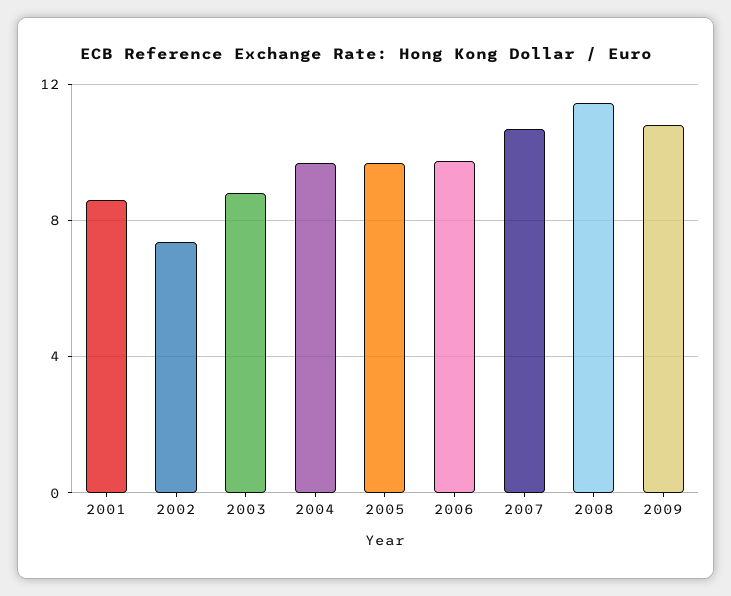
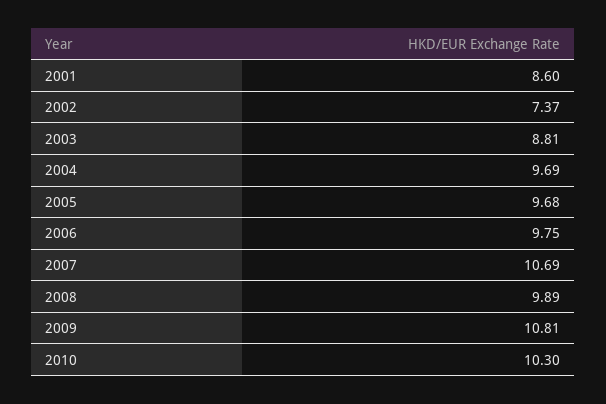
2008: 11.5 -> 9.89
2010: none -> 10.3

